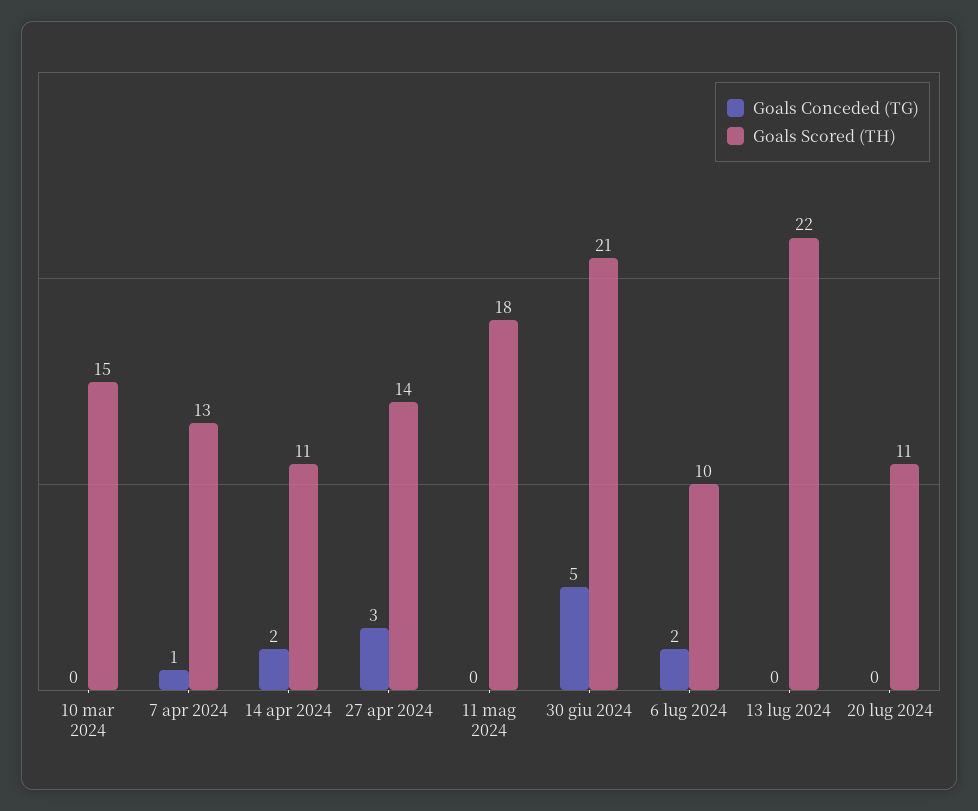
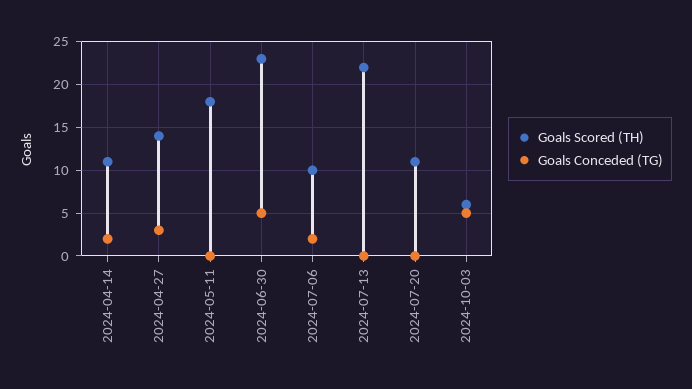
Goals Conceded (TG), 10 mar 2024: 0 -> none
Goals Scored (TH), 10 mar 2024: 15 -> none
Goals Conceded (TG), 7 apr 2024: 1 -> none
Goals Scored (TH), 7 apr 2024: 13 -> none
Goals Scored (TH), 30 giu 2024: 21 -> 23
Goals Scored (TH), 2024-10-03: none -> 6
Goals Conceded (TG), 2024-10-03: none -> 5

